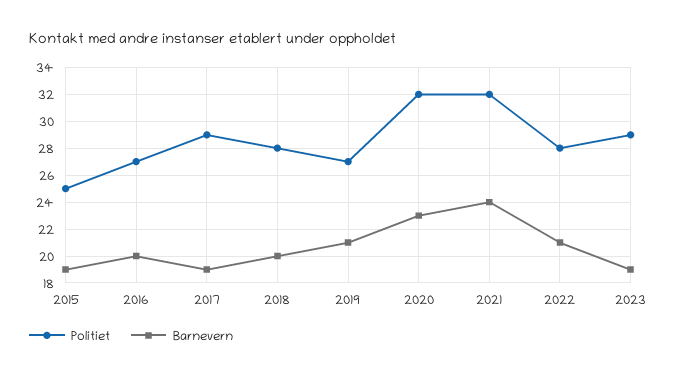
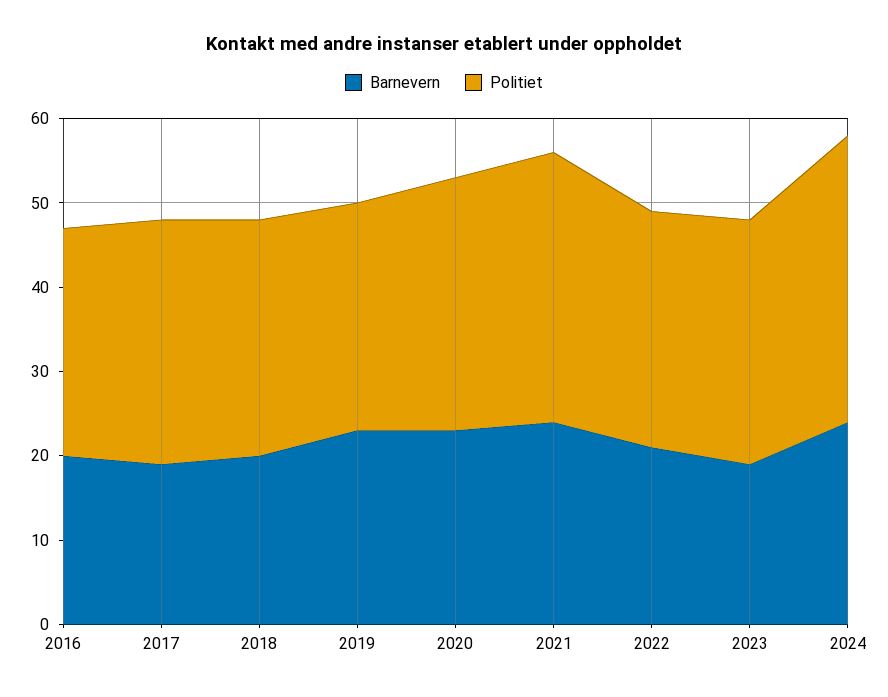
Politiet, 2015: 25 -> none
Barnevern, 2015: 19 -> none
Barnevern, 2019: 21 -> 23
Politiet, 2020: 32 -> 30
Barnevern, 2024: none -> 24
Politiet, 2024: none -> 34

